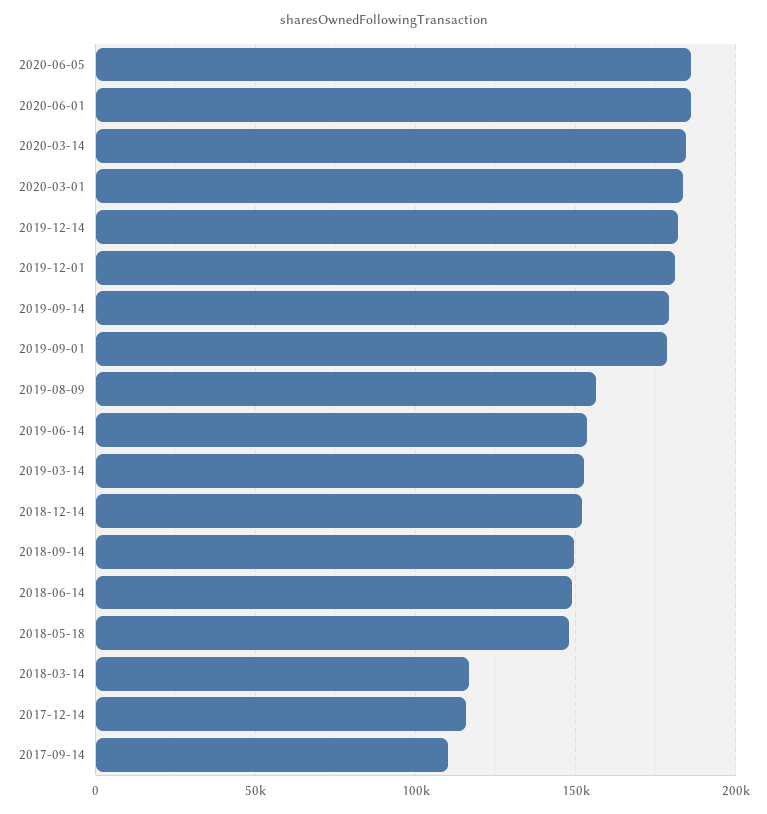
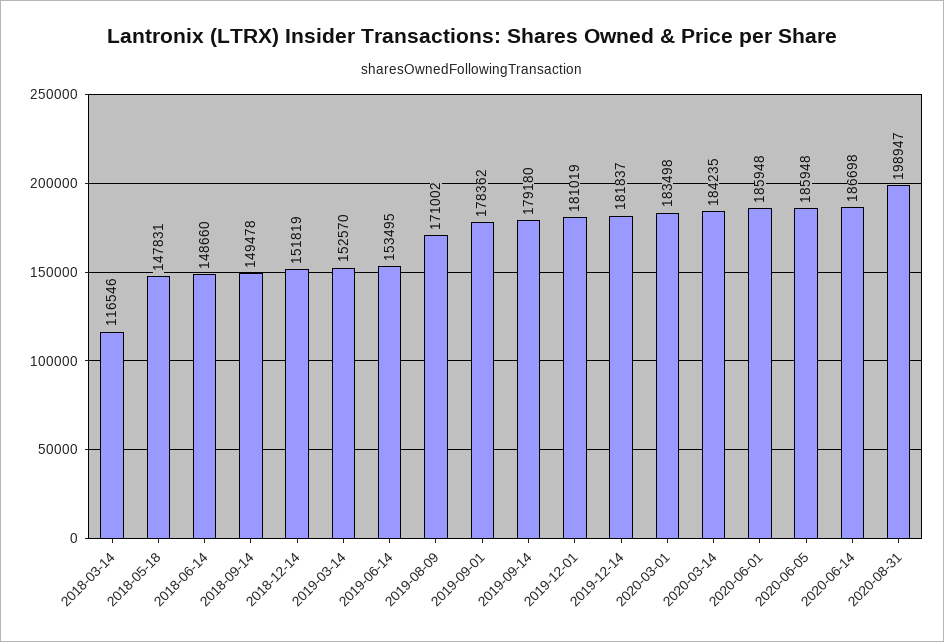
2019-08-09: 155000 -> 171002
2017-12-14: 115000 -> none
2017-09-14: 110000 -> none
2020-06-14: none -> 186698
2020-08-31: none -> 198947

